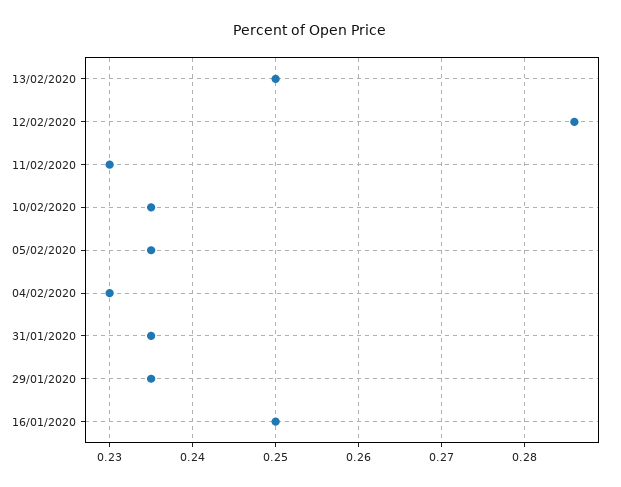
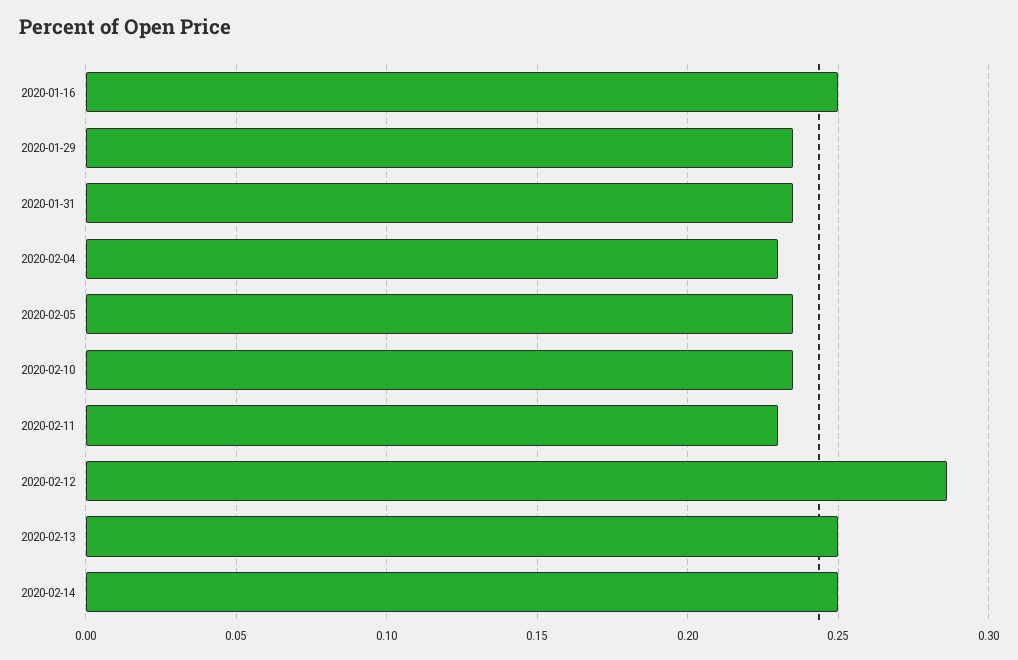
2020-02-14: none -> 0.25

